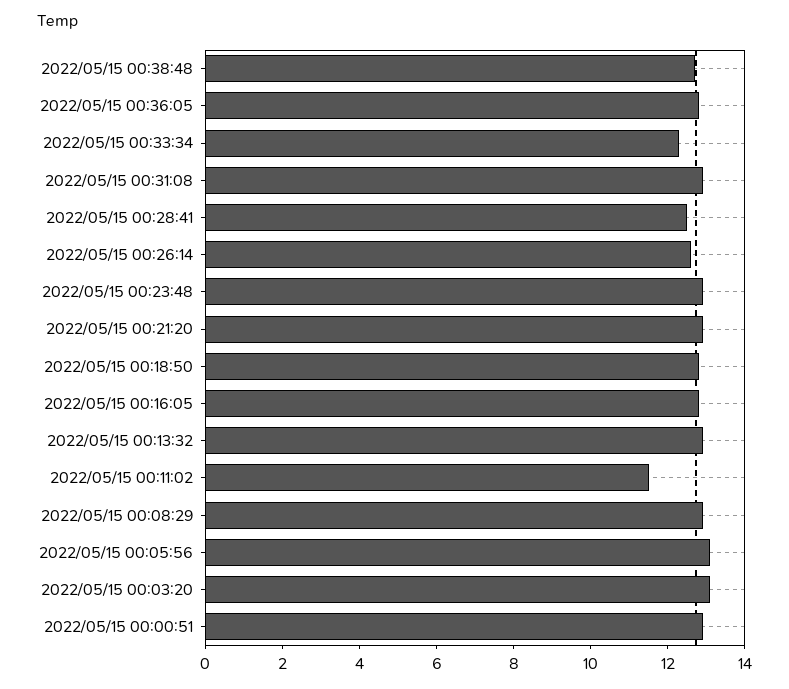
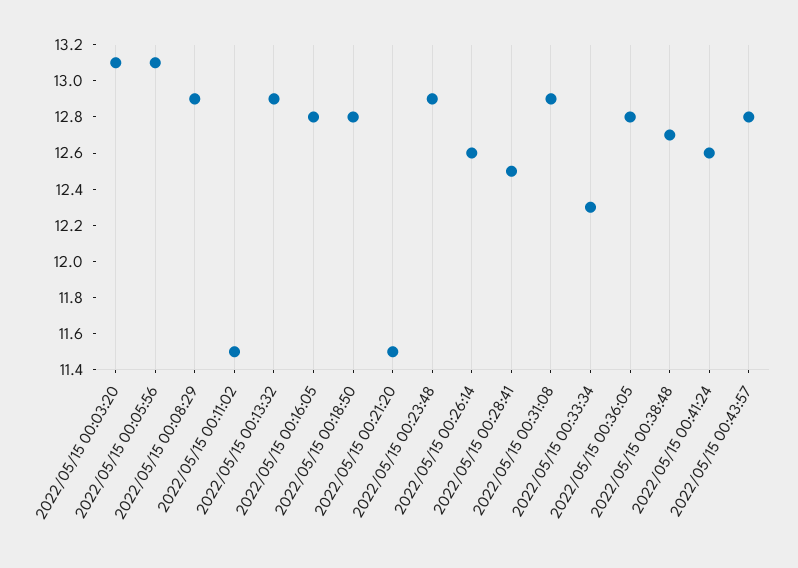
2022/05/15 00:21:20: 13 -> 11.5
2022/05/15 00:00:51: 13 -> none
2022/05/15 00:41:24: none -> 12.6
2022/05/15 00:43:57: none -> 12.8

